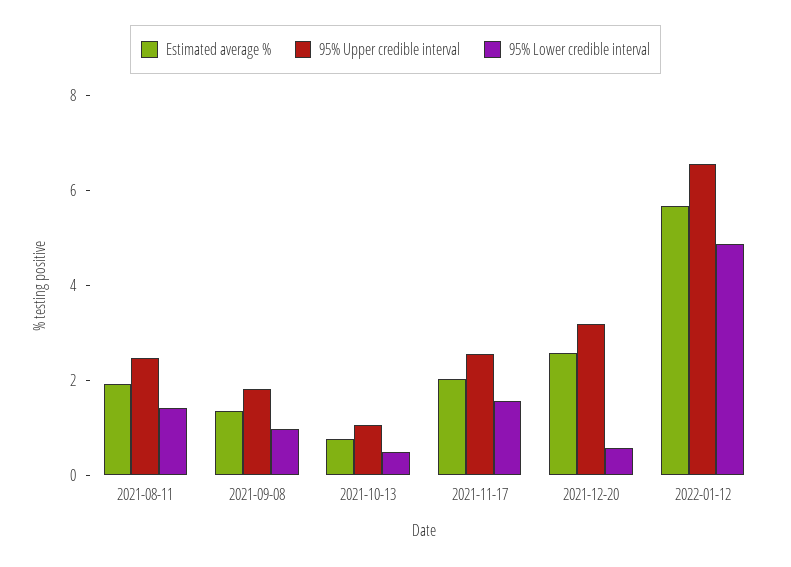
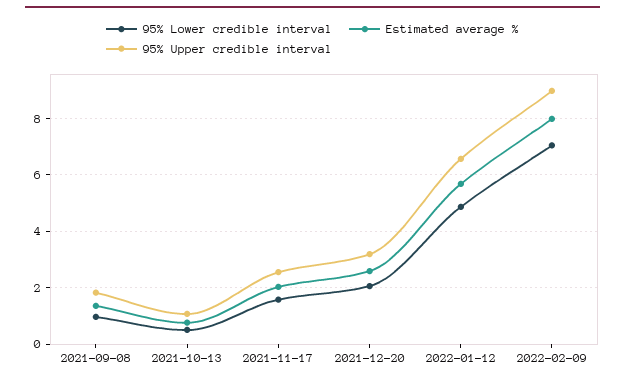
Estimated average %, 2021-08-11: 2 -> none
95% Upper credible interval, 2021-08-11: 2.5 -> none
95% Lower credible interval, 2021-08-11: 1.5 -> none
95% Lower credible interval, 2021-12-20: 0.5 -> 2
95% Lower credible interval, 2022-02-09: none -> 7
Estimated average %, 2022-02-09: none -> 8
95% Upper credible interval, 2022-02-09: none -> 9

